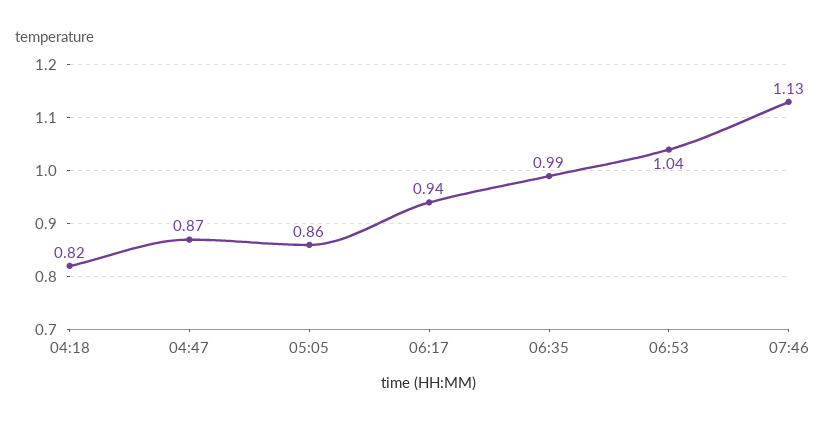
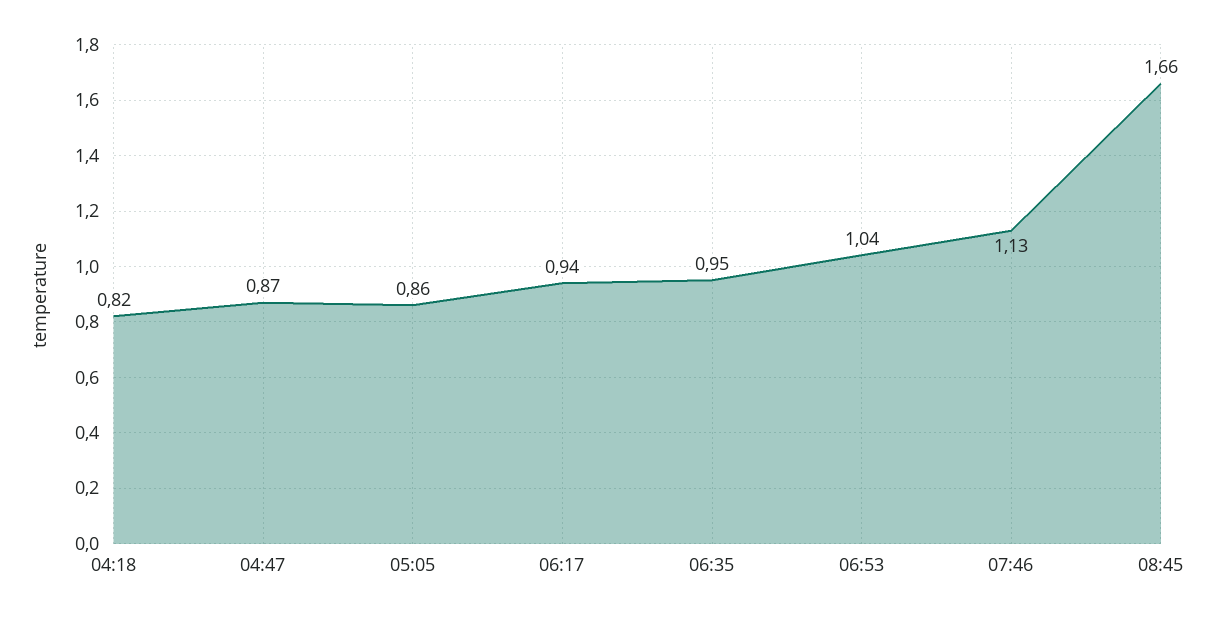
06:35: 0.99 -> 0.95
08:45: none -> 1.66

